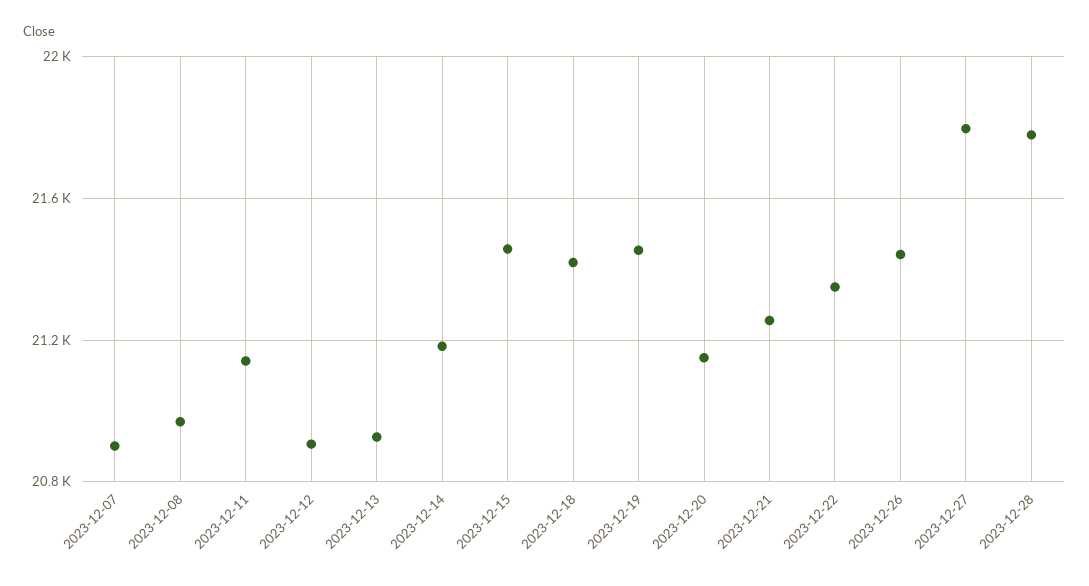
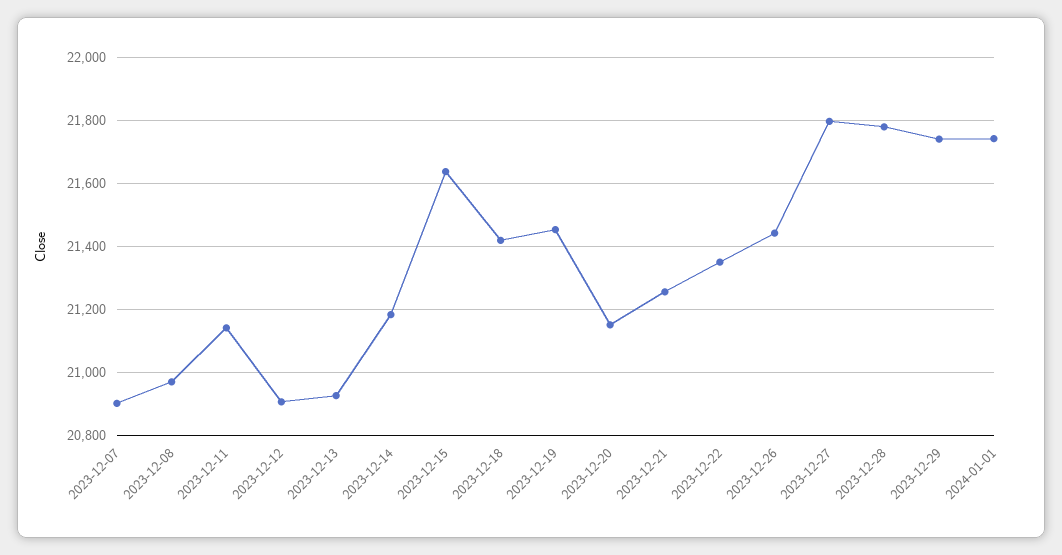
2023-12-15: 21450 -> 21640
2023-12-29: none -> 21740
2024-01-01: none -> 21740

